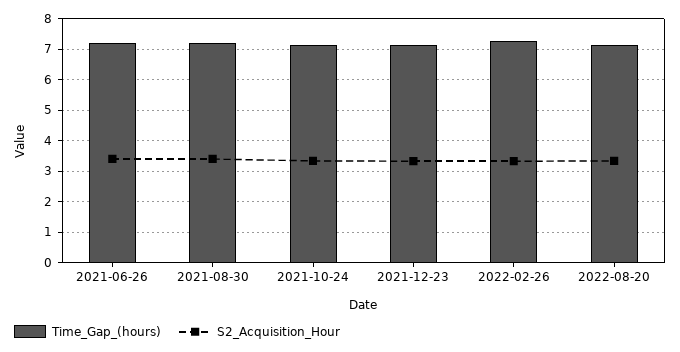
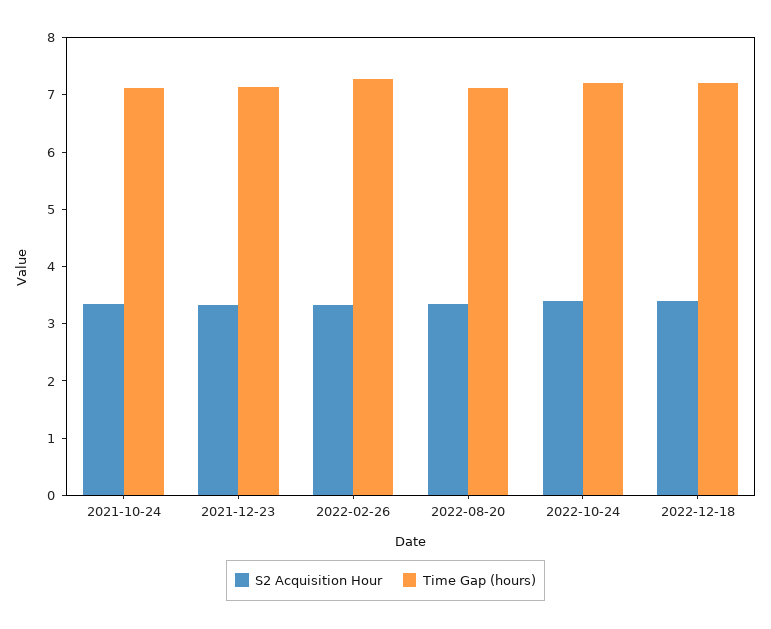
Time_Gap_(hours), 2021-06-26: 7.2 -> none
S2_Acquisition_Hour, 2021-06-26: 3.4 -> none
Time_Gap_(hours), 2021-08-30: 7.2 -> none
S2_Acquisition_Hour, 2021-08-30: 3.4 -> none
S2_Acquisition_Hour, 2022-10-24: none -> 3.4
Time_Gap_(hours), 2022-10-24: none -> 7.2
S2_Acquisition_Hour, 2022-12-18: none -> 3.4
Time_Gap_(hours), 2022-12-18: none -> 7.2

